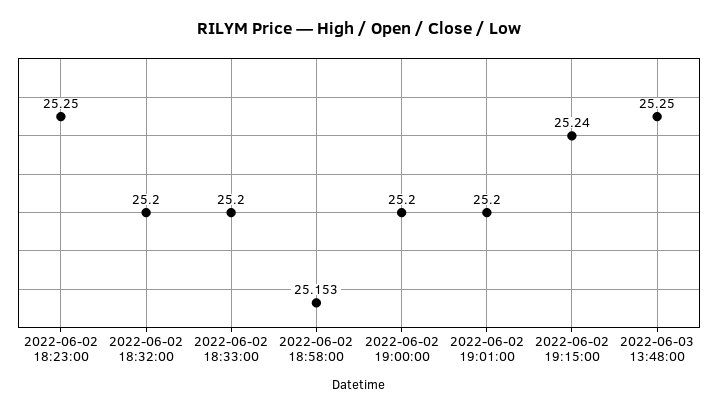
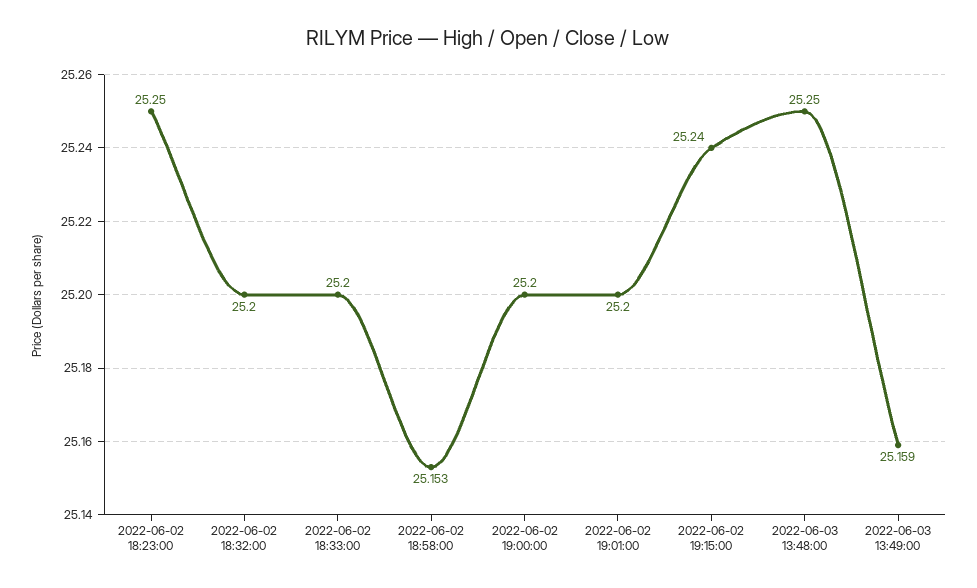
2022-06-03 13:49:00: none -> 25.159

